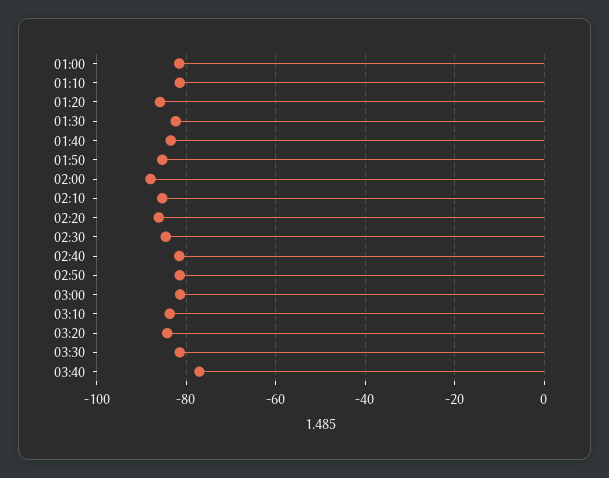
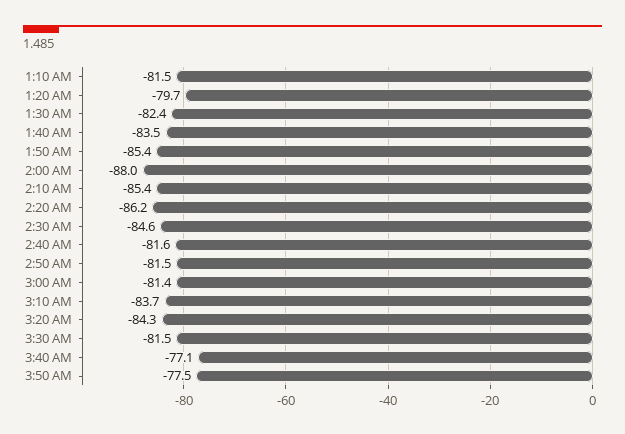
01:00: -82 -> none
01:20: -86 -> -79.7
3:50 AM: none -> -77.5

